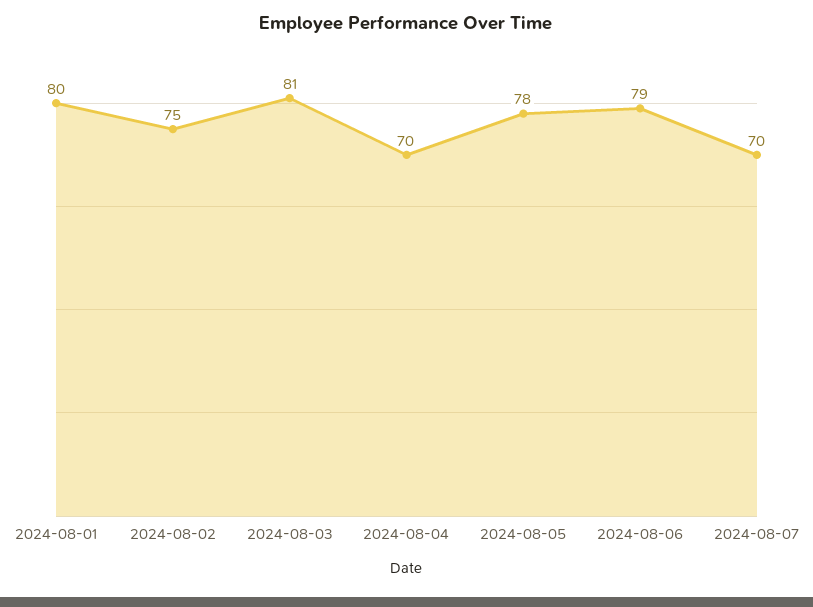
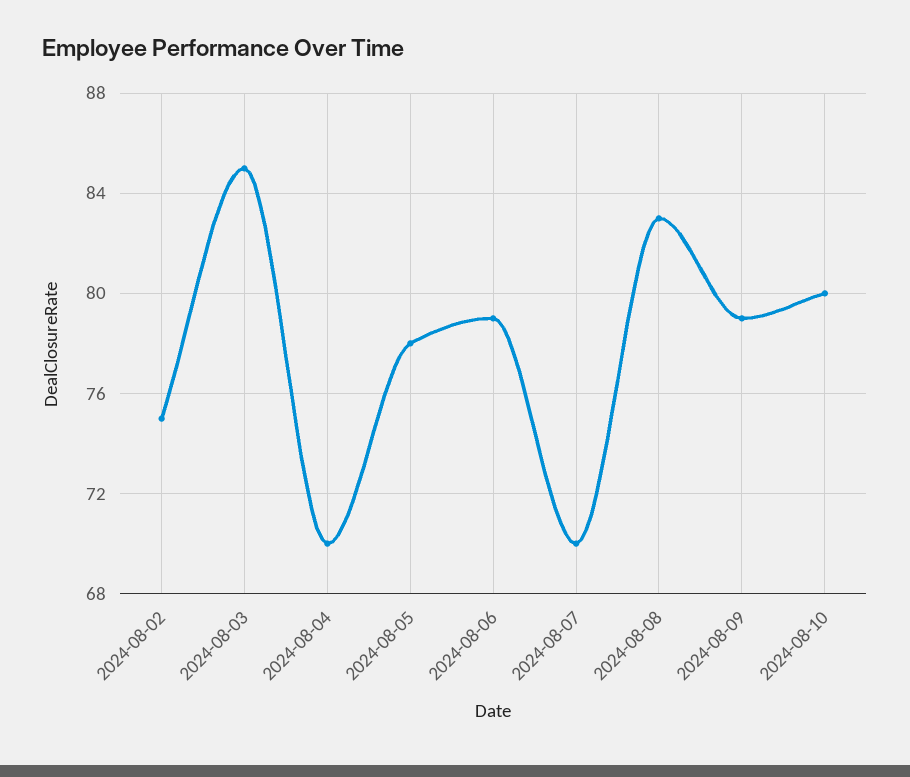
2024-08-01: 80 -> none
2024-08-03: 81 -> 85
2024-08-08: none -> 83
2024-08-09: none -> 79
2024-08-10: none -> 80

